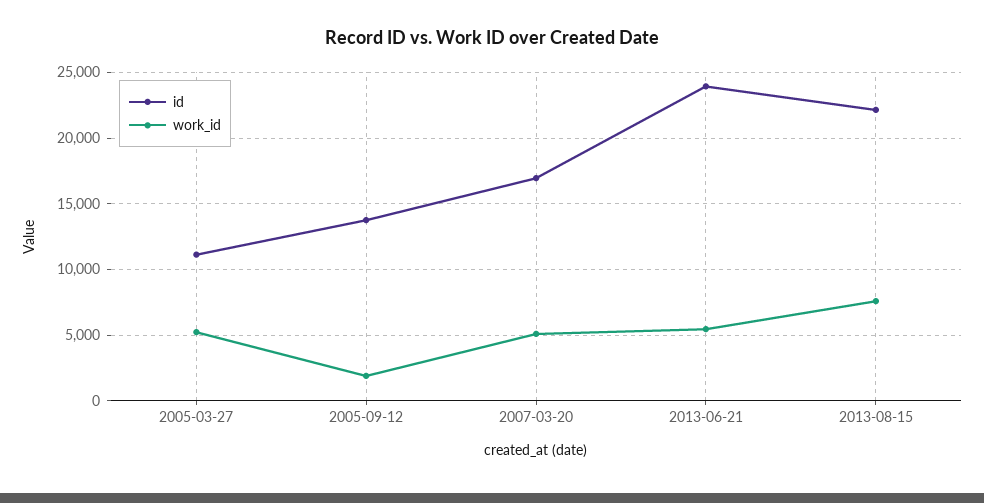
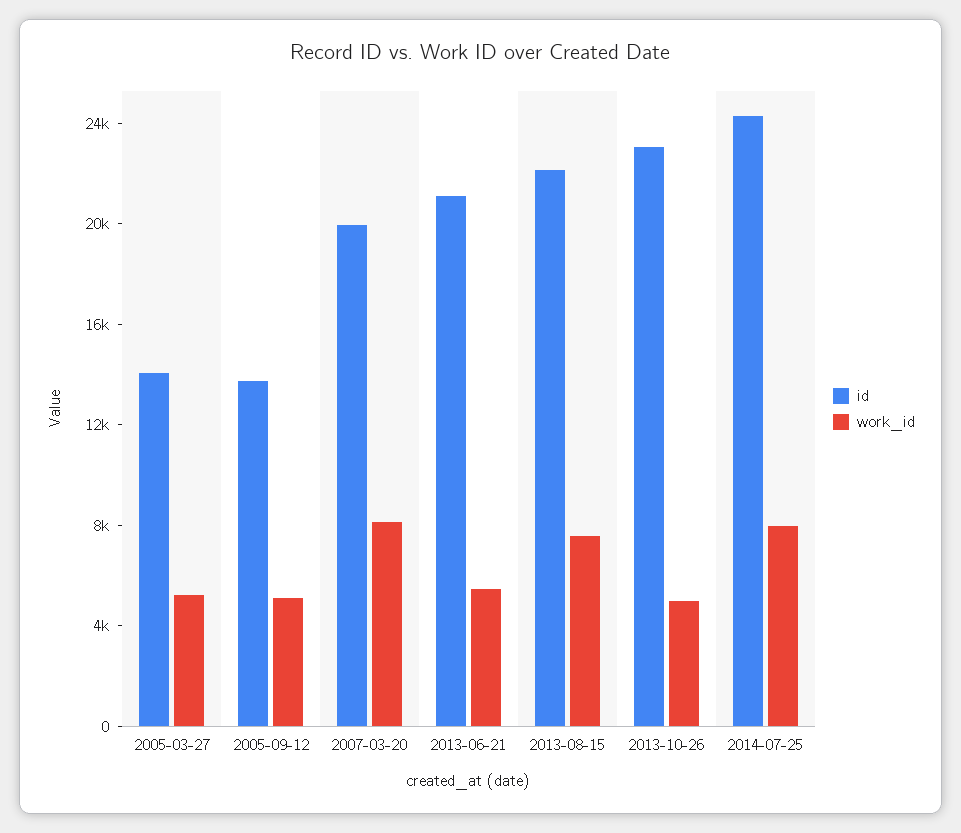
id, 2005-03-27: 11000 -> 14000
work_id, 2005-09-12: 2000 -> 5000
id, 2007-03-20: 17000 -> 20000
work_id, 2007-03-20: 5000 -> 8000
id, 2013-06-21: 24000 -> 21000
id, 2013-10-26: none -> 23000
work_id, 2013-10-26: none -> 5000
id, 2014-07-25: none -> 24000
work_id, 2014-07-25: none -> 8000

